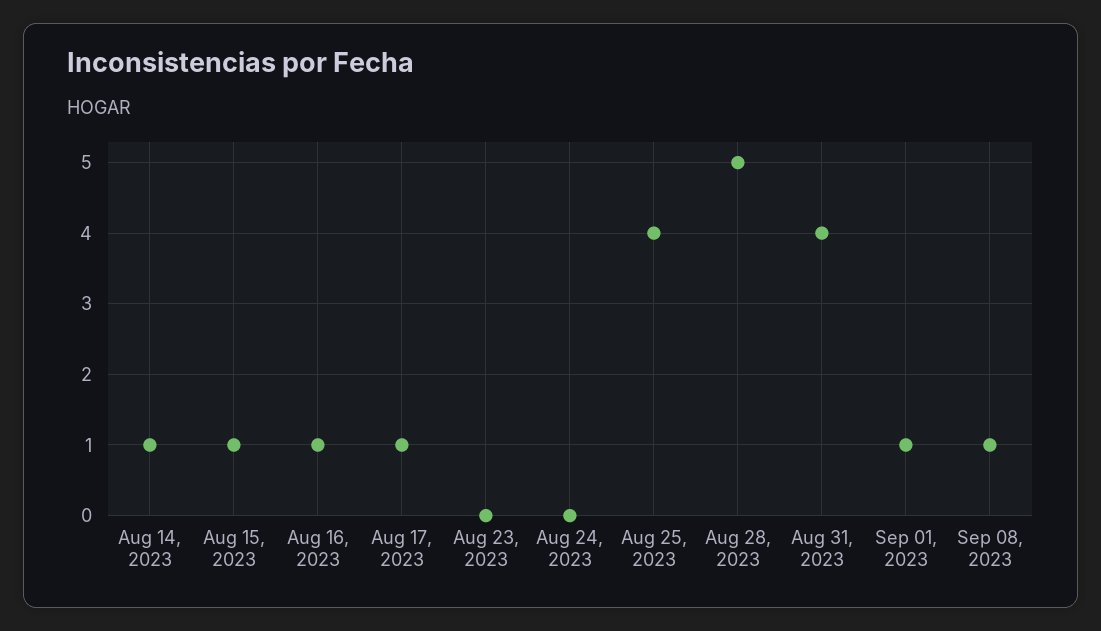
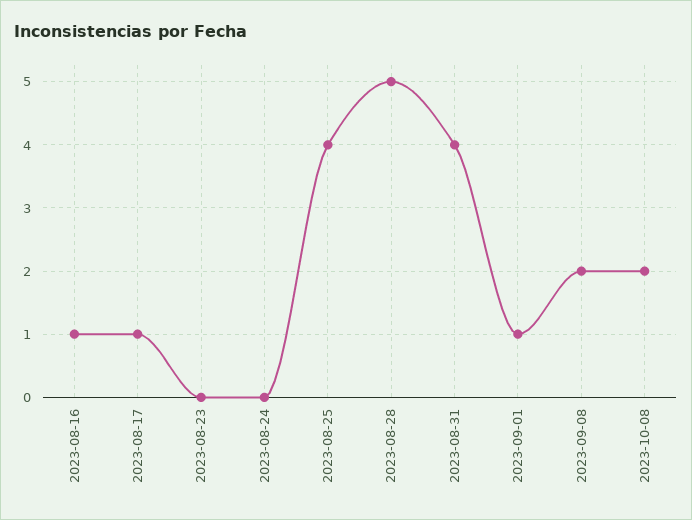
Aug 14, 2023: 1 -> none
Aug 15, 2023: 1 -> none
Sep 08, 2023: 1 -> 2
2023-10-08: none -> 2

